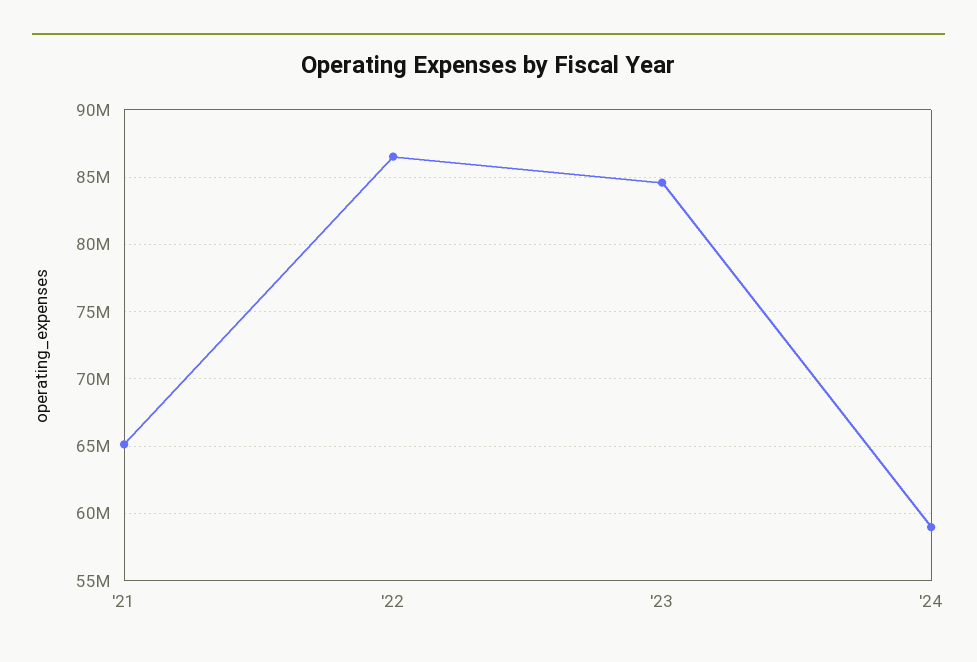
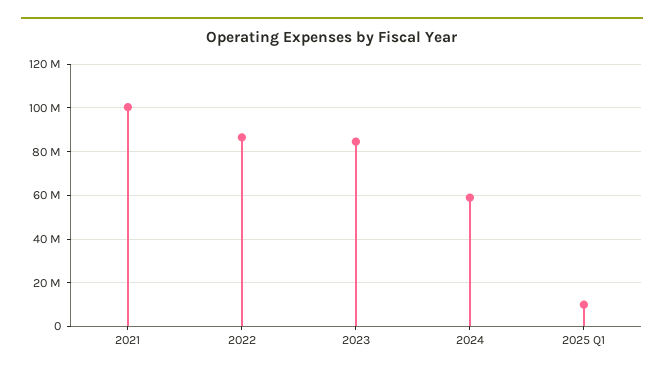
'21: 65000000 -> 100000000
2025 Q1: none -> 10000000

